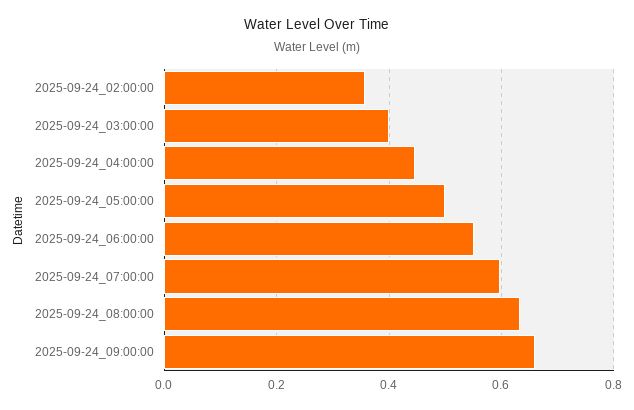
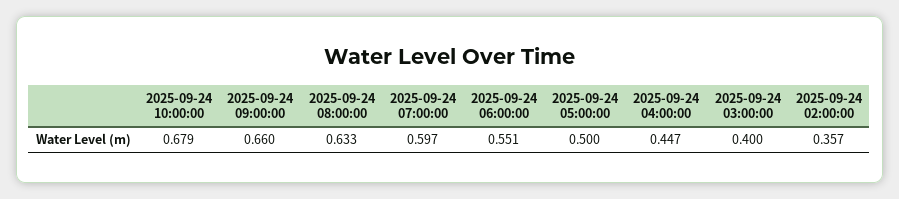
2025-09-24 10:00:00: none -> 0.679

